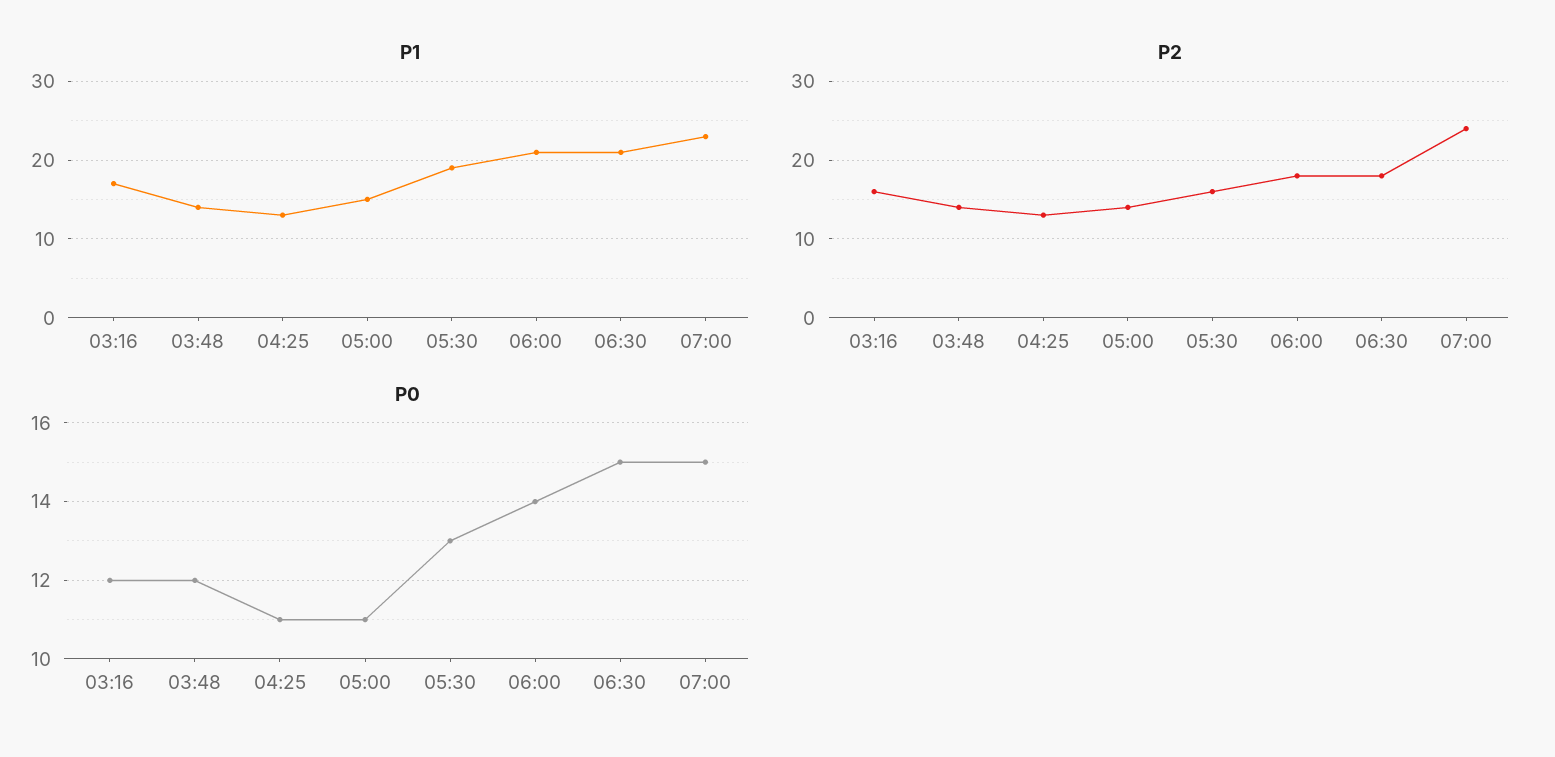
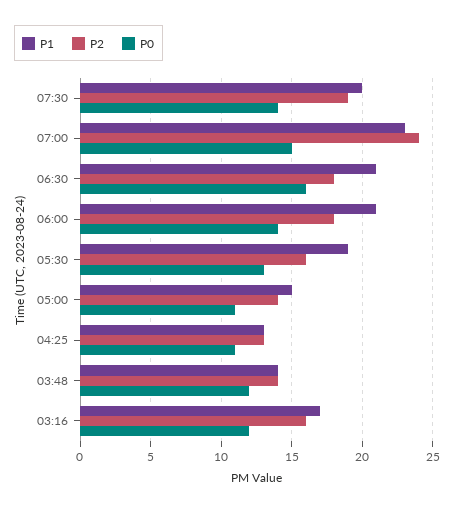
P0, 06:30: 15 -> 16
P1, 07:30: none -> 20
P2, 07:30: none -> 19
P0, 07:30: none -> 14

